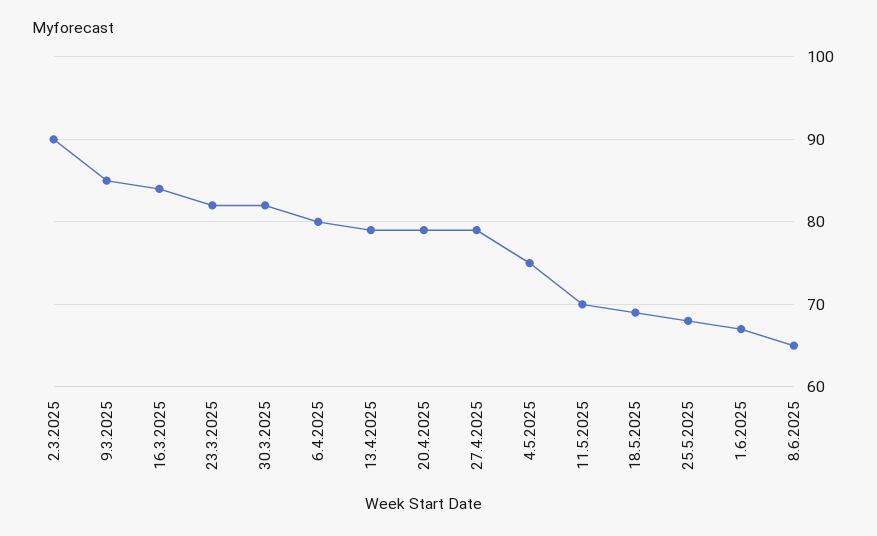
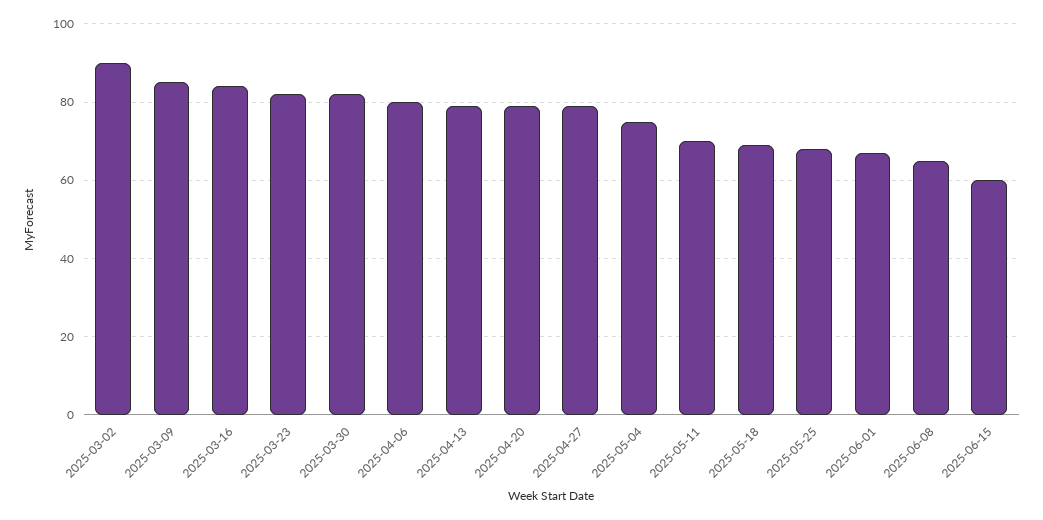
2025-06-15: none -> 60

